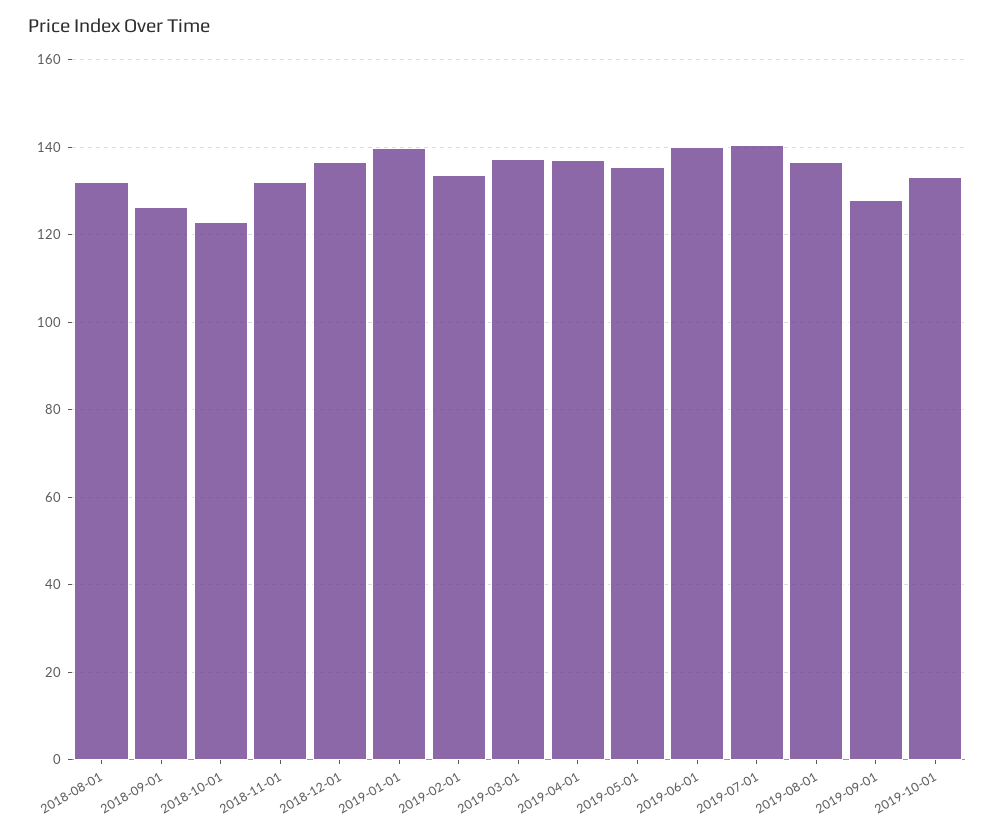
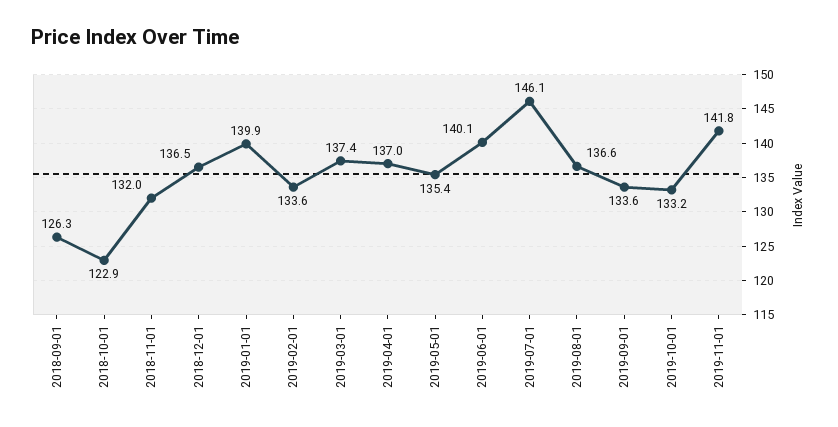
2018-08-01: 132 -> none
2019-07-01: 140 -> 146.1
2019-09-01: 128 -> 133.6
2019-11-01: none -> 141.8

